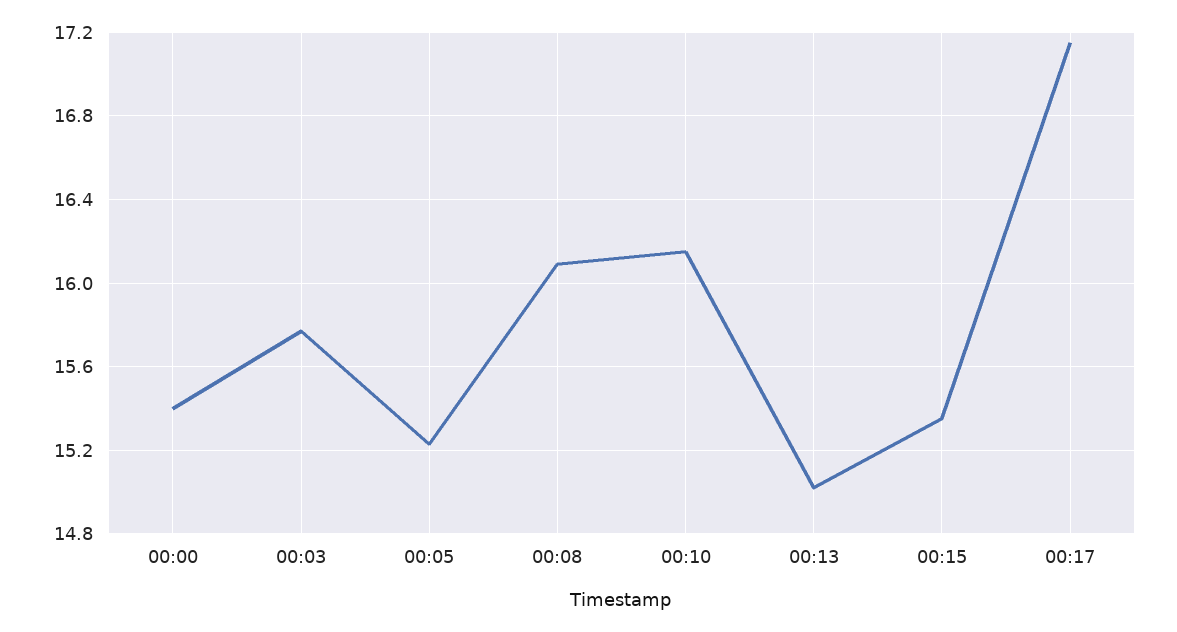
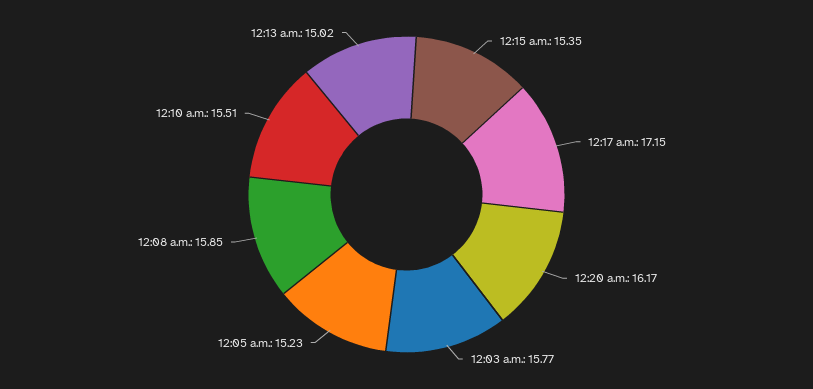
00:00: 15.4 -> none
00:08: 16.1 -> 15.85
00:10: 16.15 -> 15.51
12:20 a.m.: none -> 16.17

